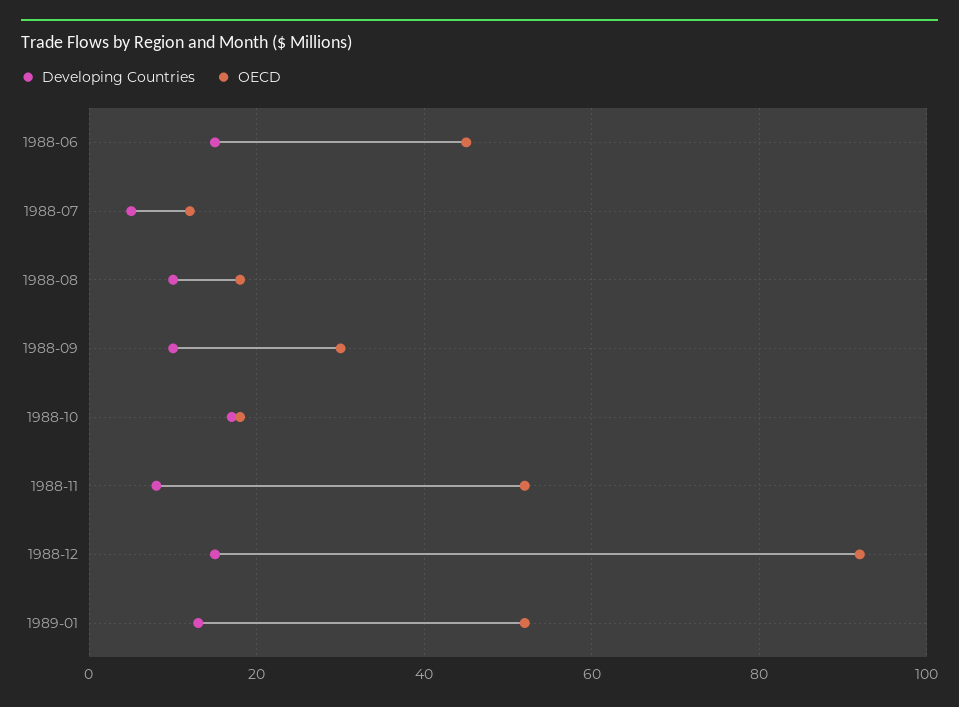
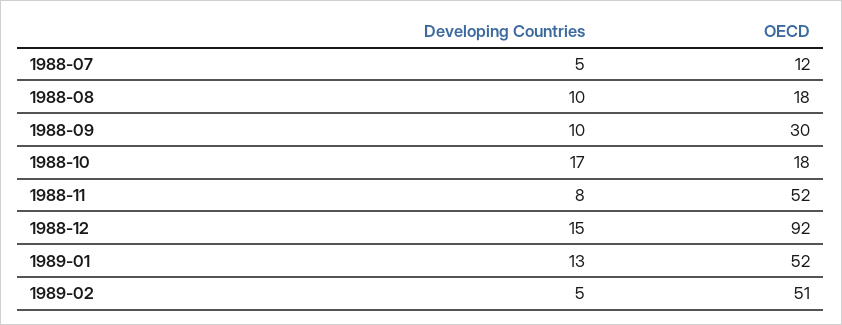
Developing Countries, 1988-06: 15 -> none
OECD, 1988-06: 45 -> none
Developing Countries, 1989-02: none -> 5
OECD, 1989-02: none -> 51

